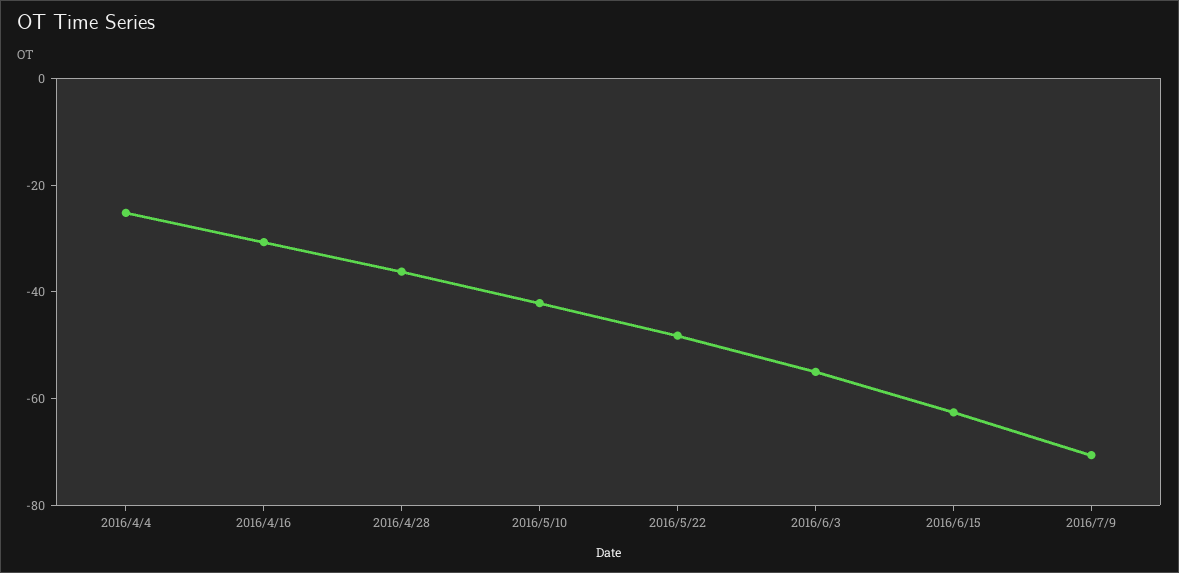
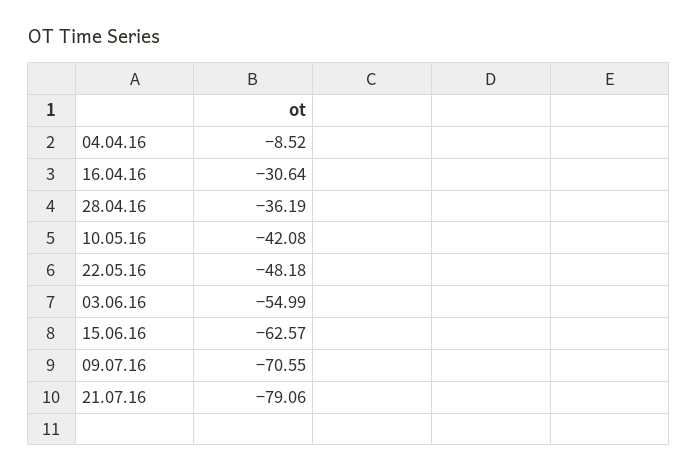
2016/4/4: -25 -> -8.52
21.07.16: none -> -79.06

